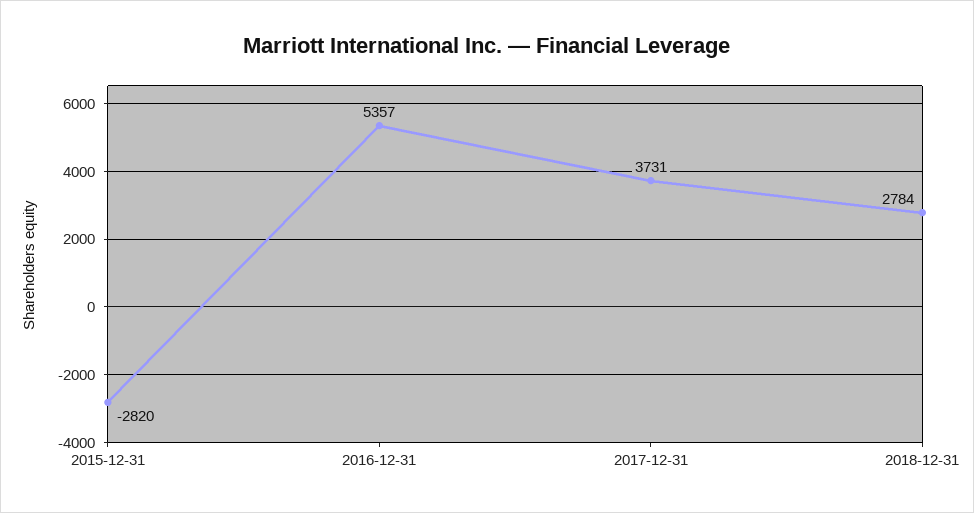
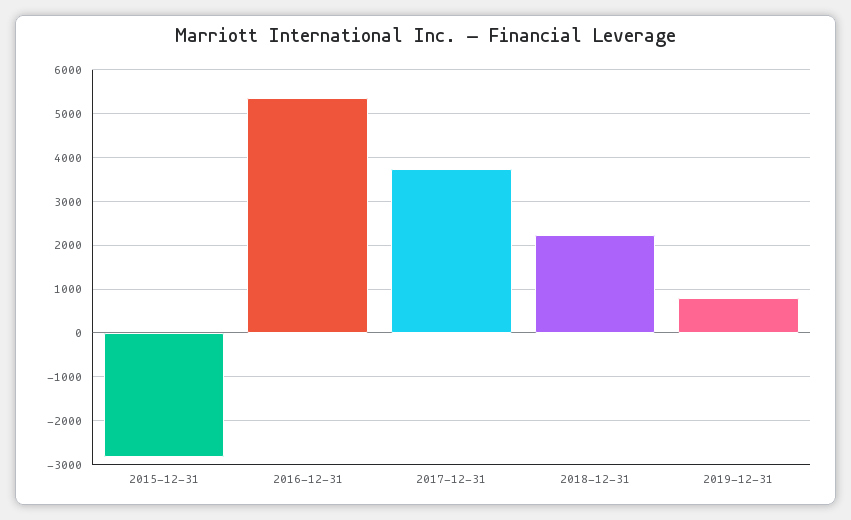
2018-12-31: 2784 -> 2200
2019-12-31: none -> 800

